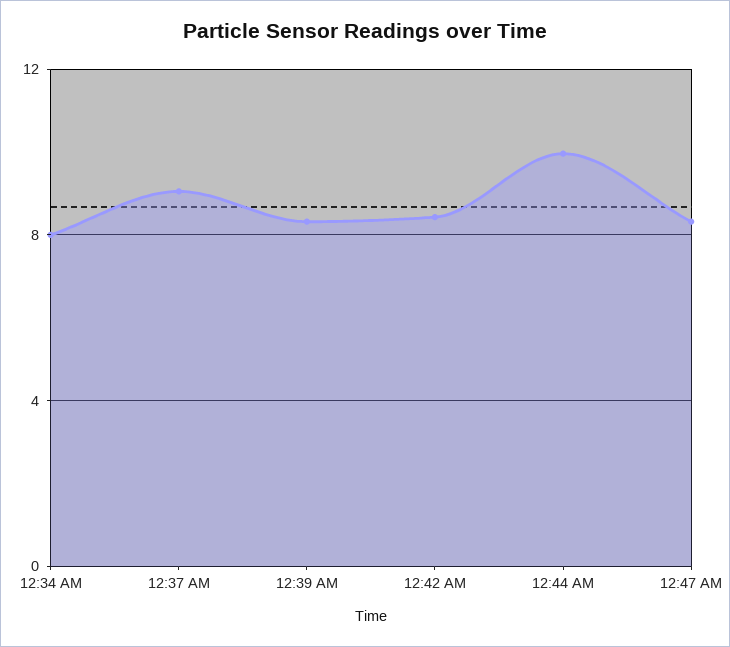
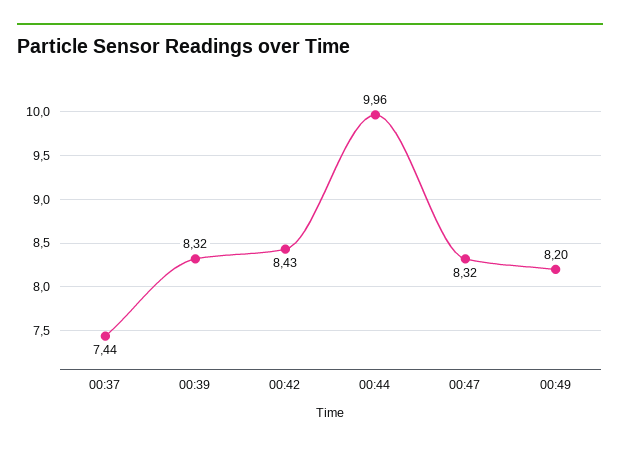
12:34 AM: 8 -> none
12:37 AM: 9 -> 7.44
00:49: none -> 8.2

